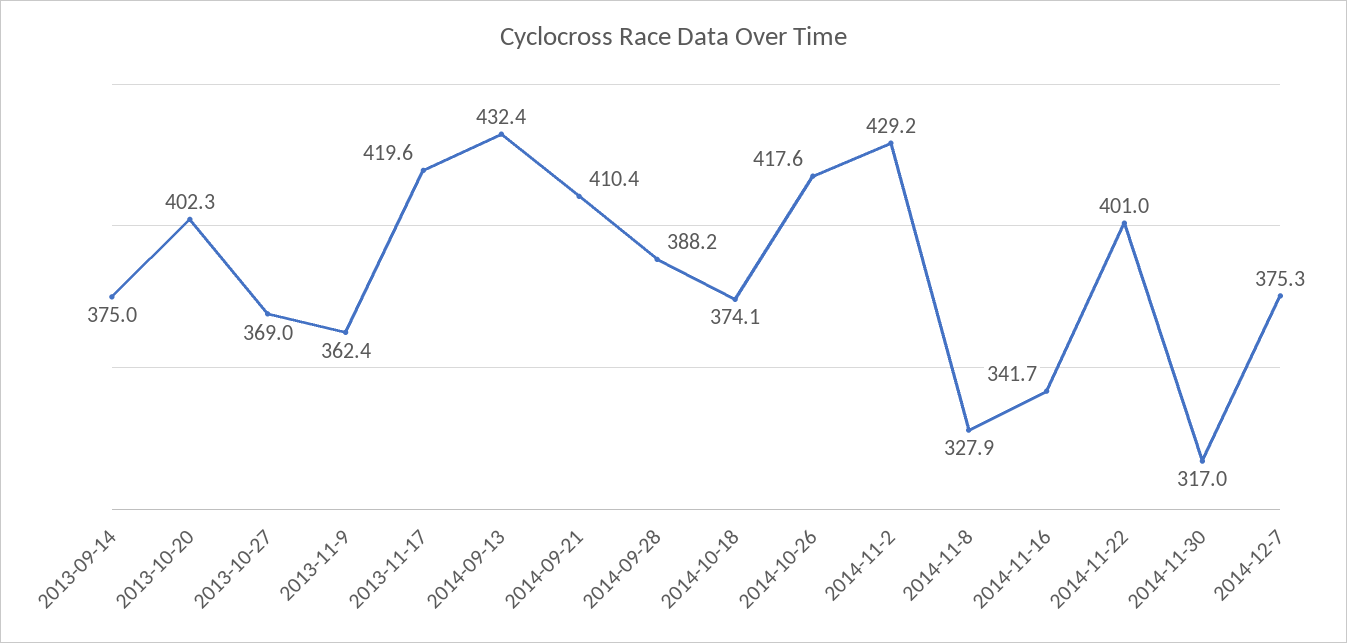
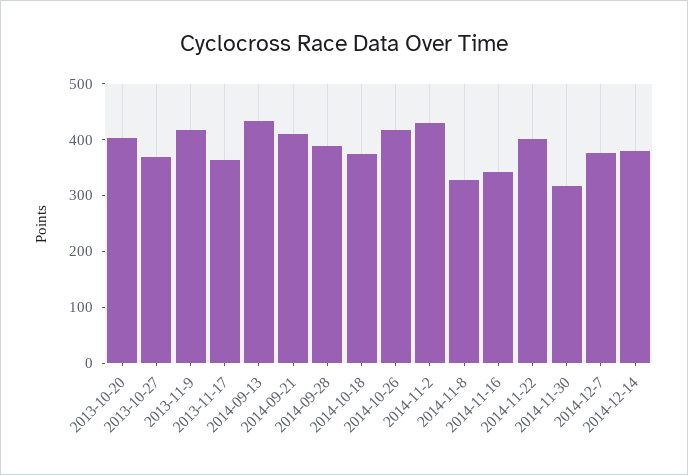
2013-09-14: 375 -> none
2013-11-9: 362.4 -> 420
2013-11-17: 419.6 -> 360
2014-12-14: none -> 380

